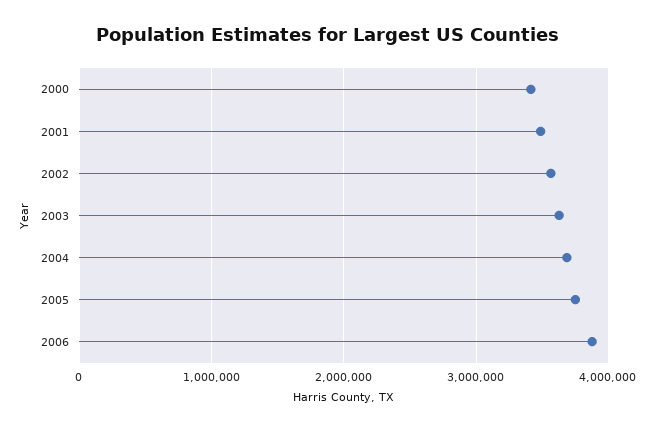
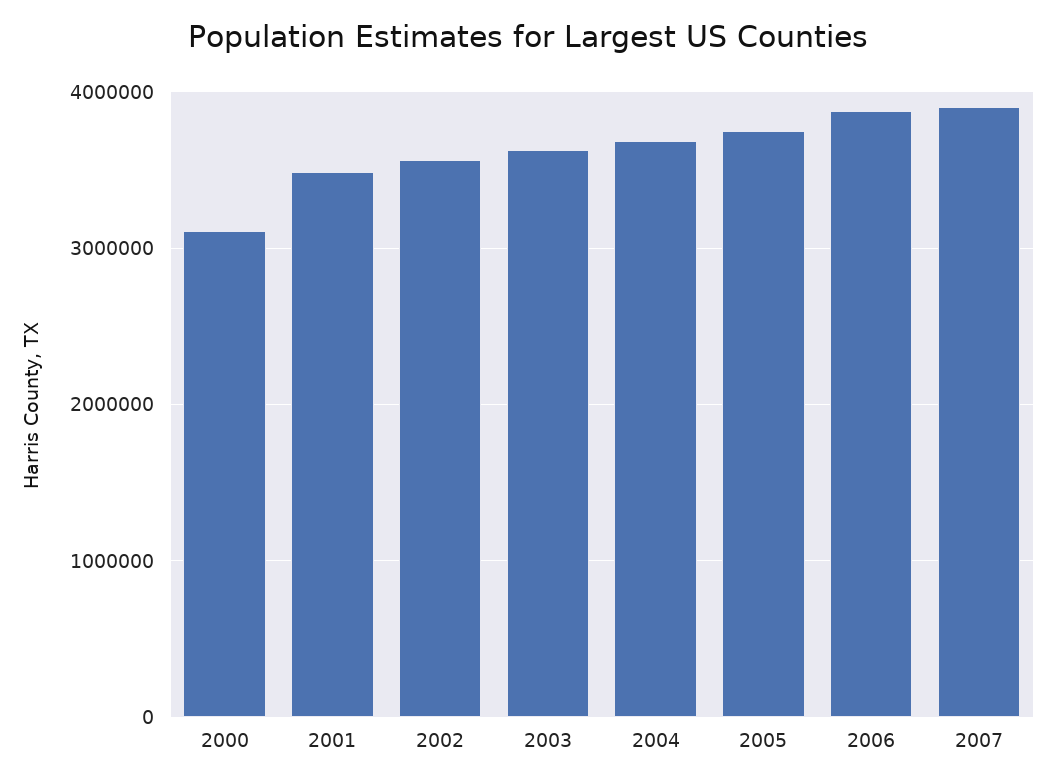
2000: 3400000 -> 3100000
2007: none -> 3900000

